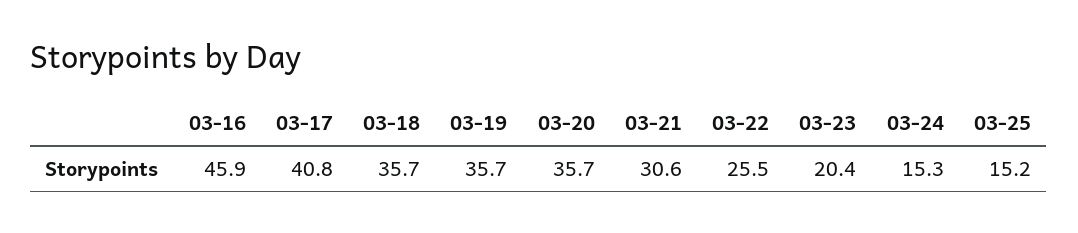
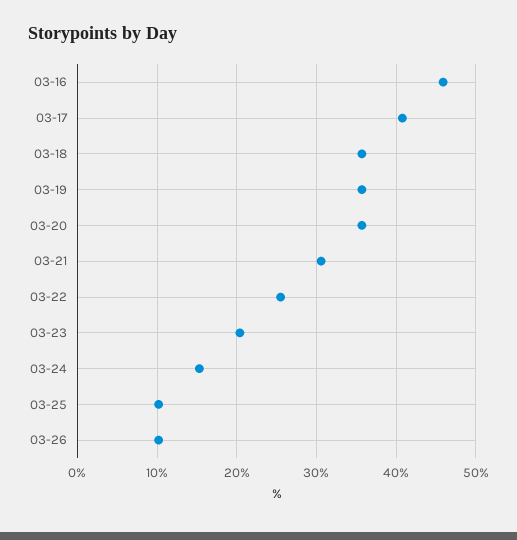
03-25: 15.2 -> 10
03-26: none -> 10

